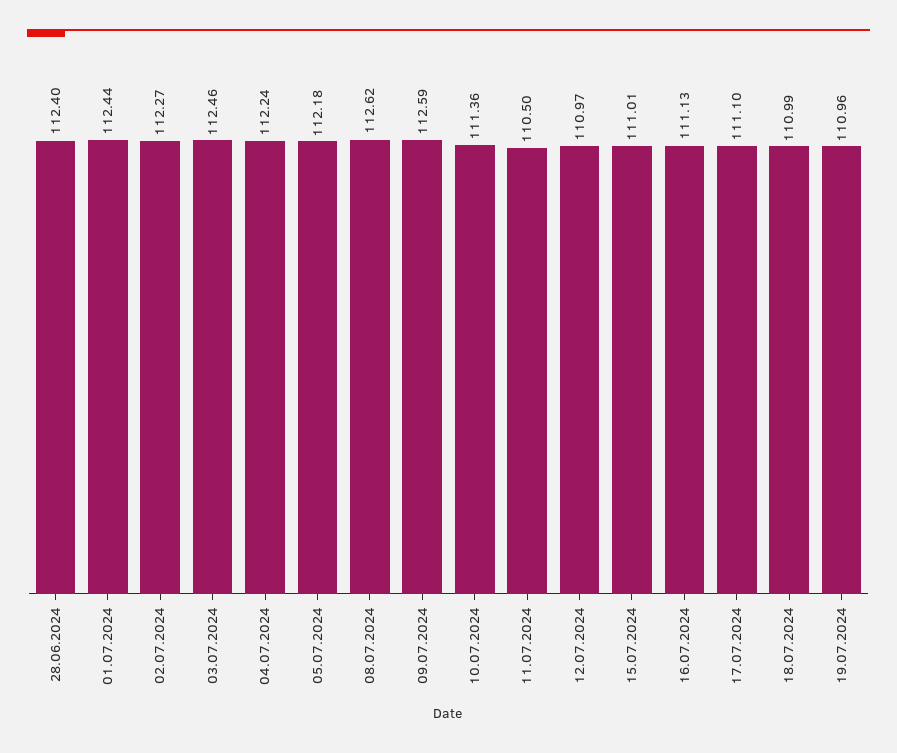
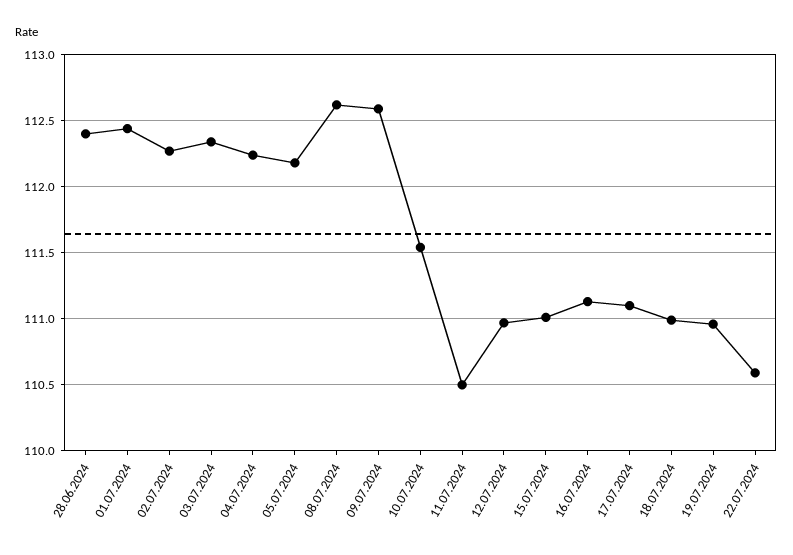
03.07.2024: 112.46 -> 112.35
10.07.2024: 111.36 -> 111.55
22.07.2024: none -> 110.6

